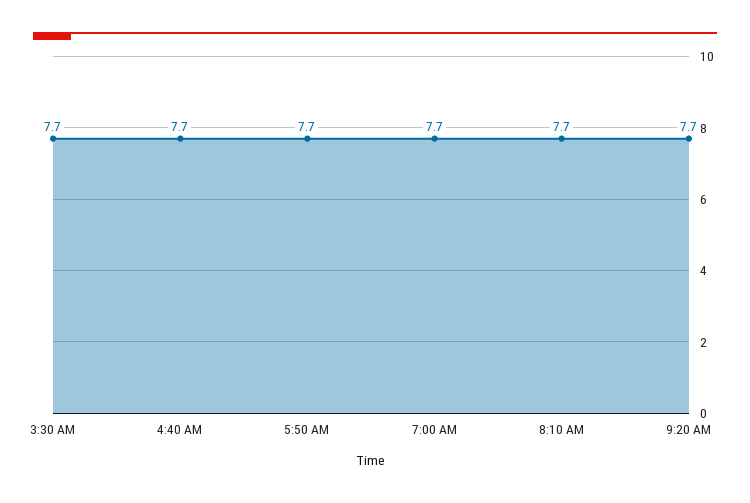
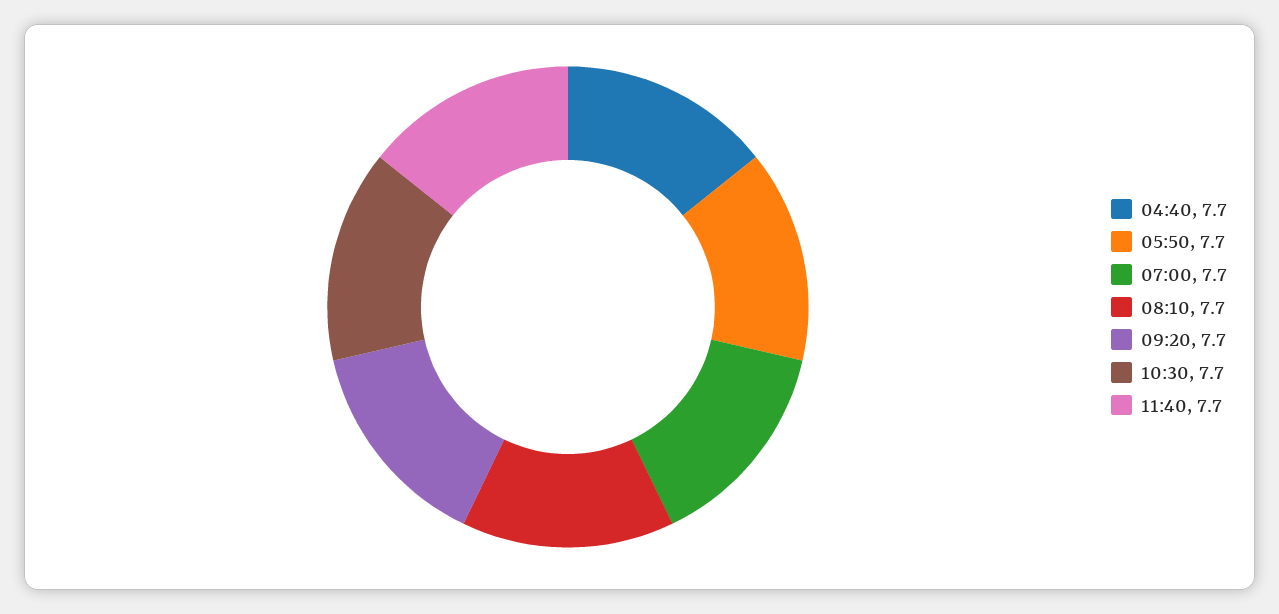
3:30 AM: 7.7 -> none
10:30: none -> 7.7
11:40: none -> 7.7

